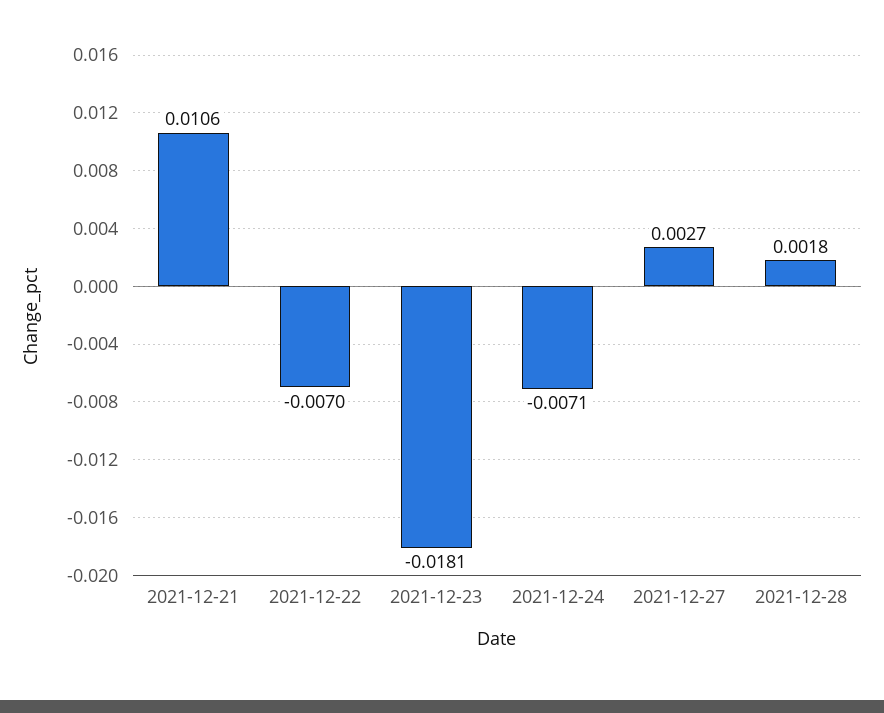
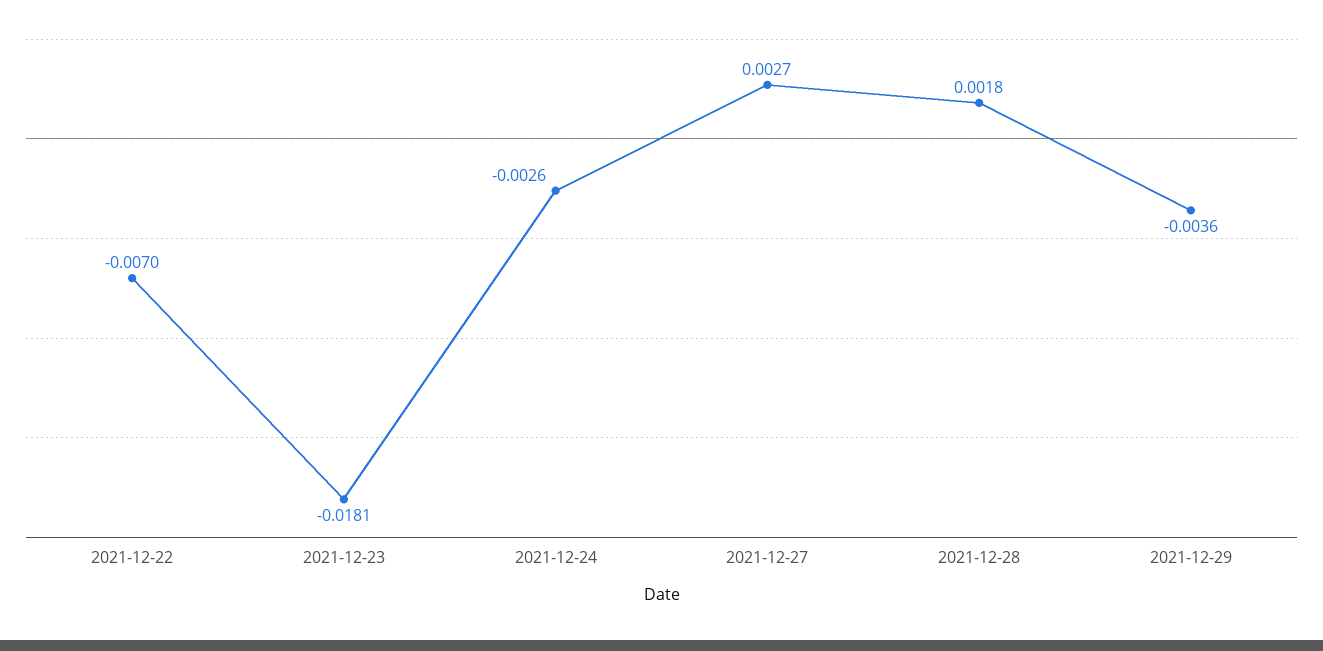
2021-12-21: 0.0106 -> none
2021-12-24: -0.0071 -> -0.0026
2021-12-29: none -> -0.0036

